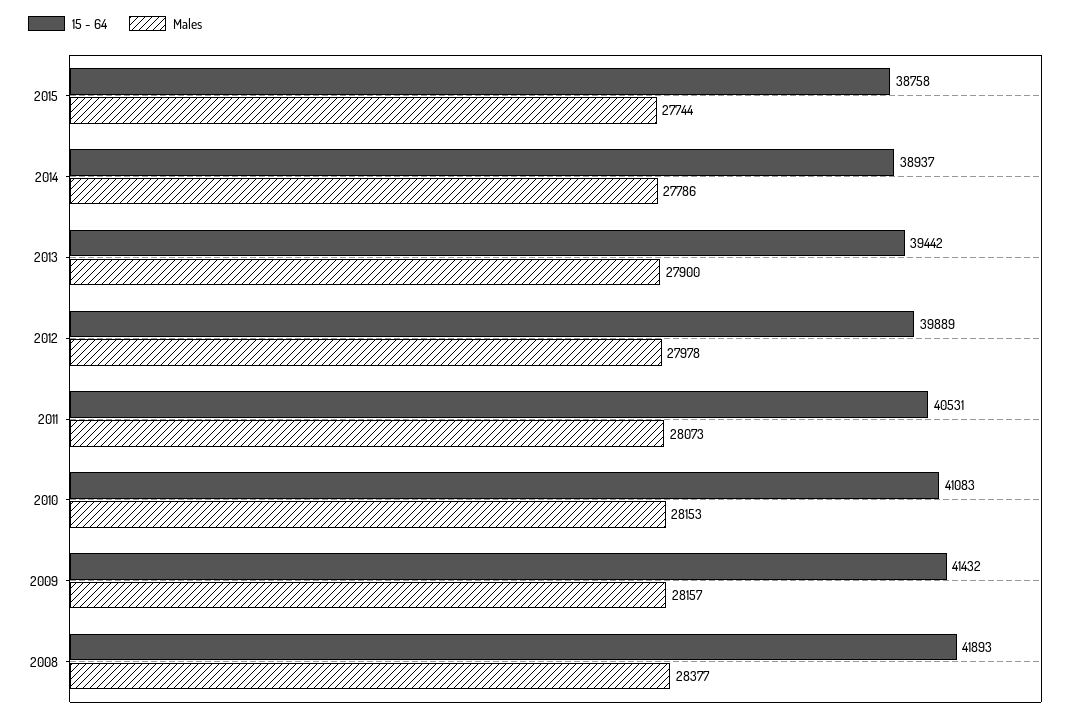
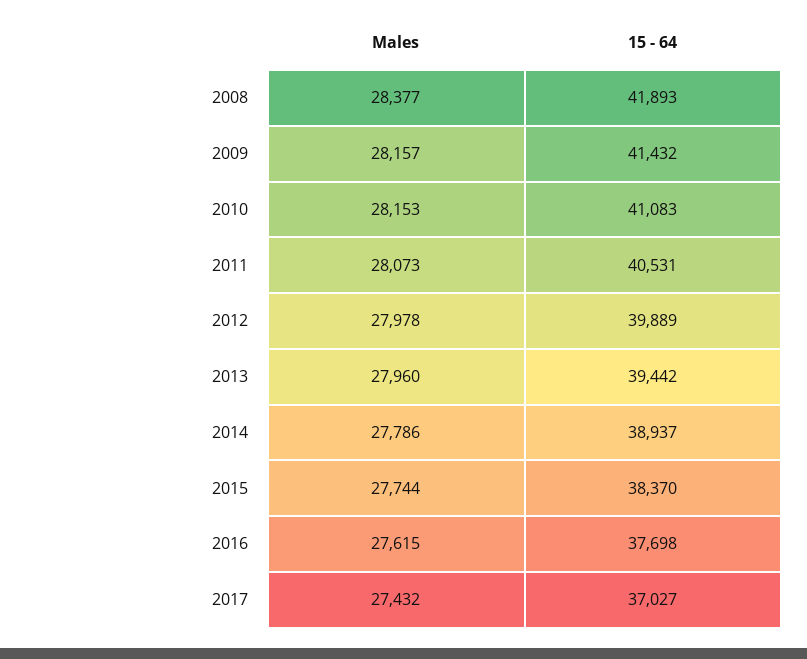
15 - 64, 2015: 38758 -> 38370
Males, 2013: 27900 -> 27960
Males, 2016: none -> 27615
15 - 64, 2016: none -> 37698
Males, 2017: none -> 27432
15 - 64, 2017: none -> 37027

